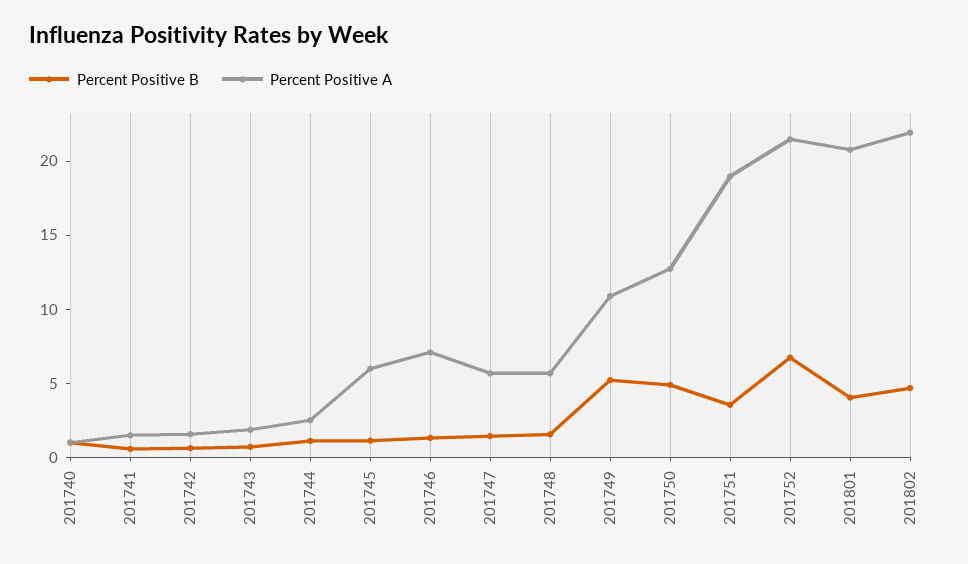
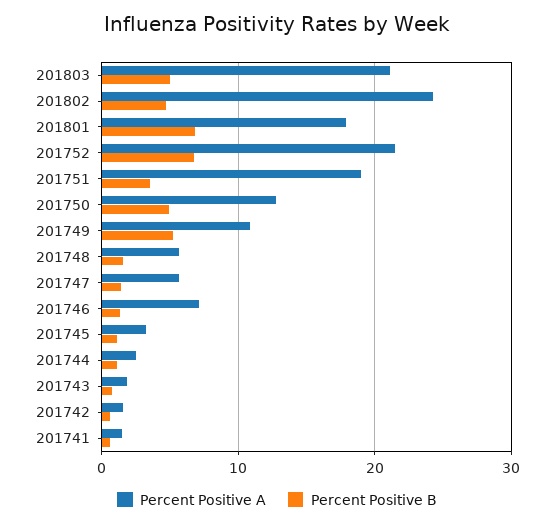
Percent Positive B, 201740: 1 -> none
Percent Positive A, 201740: 1 -> none
Percent Positive A, 201745: 6 -> 3
Percent Positive B, 201801: 4 -> 7
Percent Positive A, 201801: 21 -> 18
Percent Positive A, 201802: 22 -> 24
Percent Positive A, 201803: none -> 21
Percent Positive B, 201803: none -> 5

